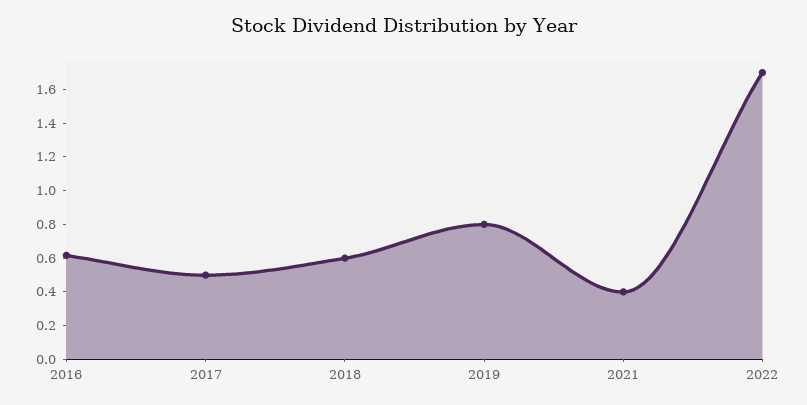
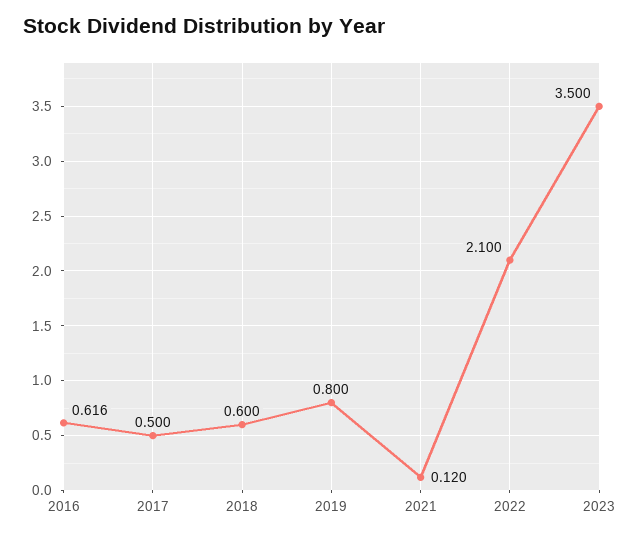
2021: 0.4 -> 0.12
2022: 1.7 -> 2.1
2023: none -> 3.5

